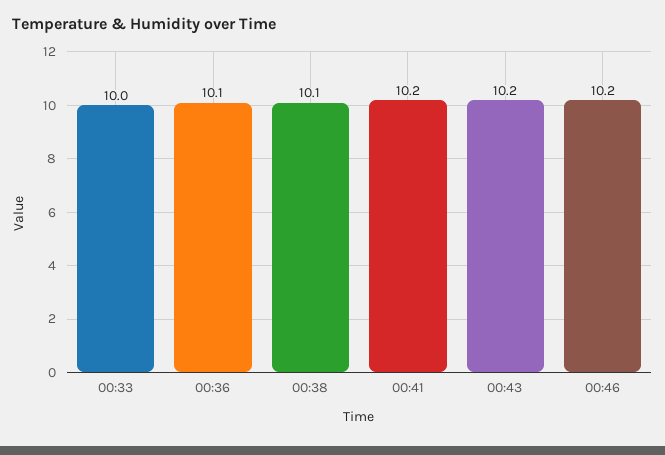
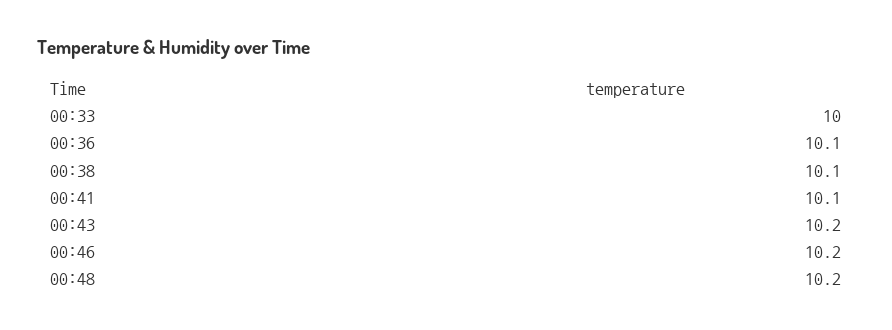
00:41: 10.2 -> 10.1
00:48: none -> 10.2

